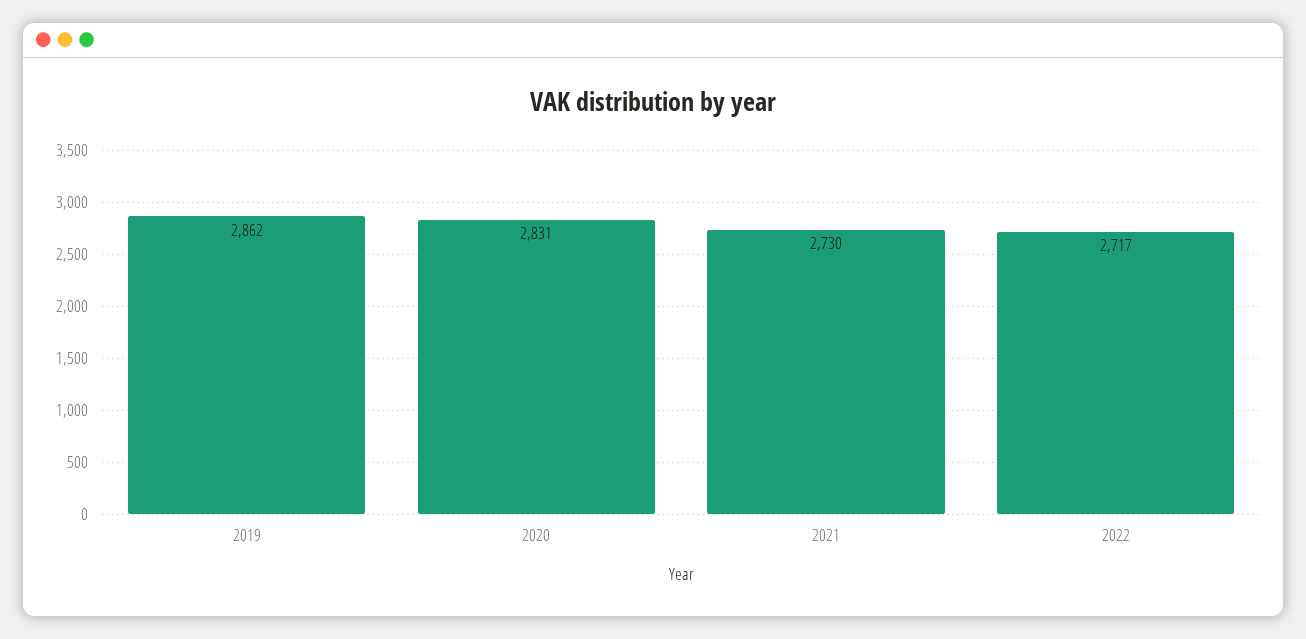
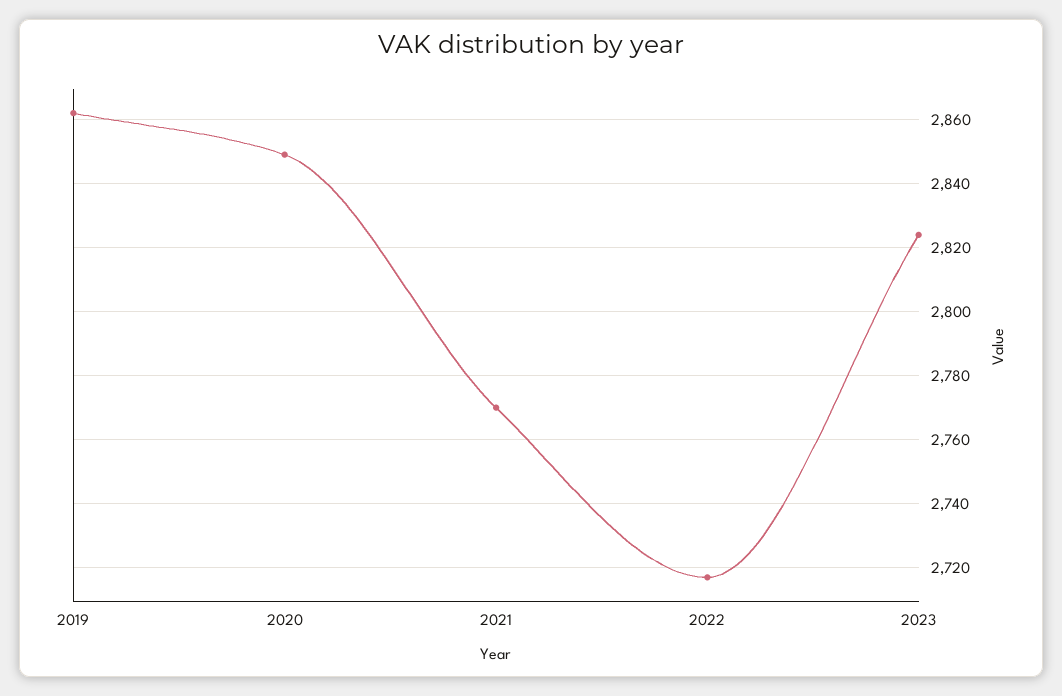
2020: 2831 -> 2850
2021: 2730 -> 2770
2023: none -> 2825

